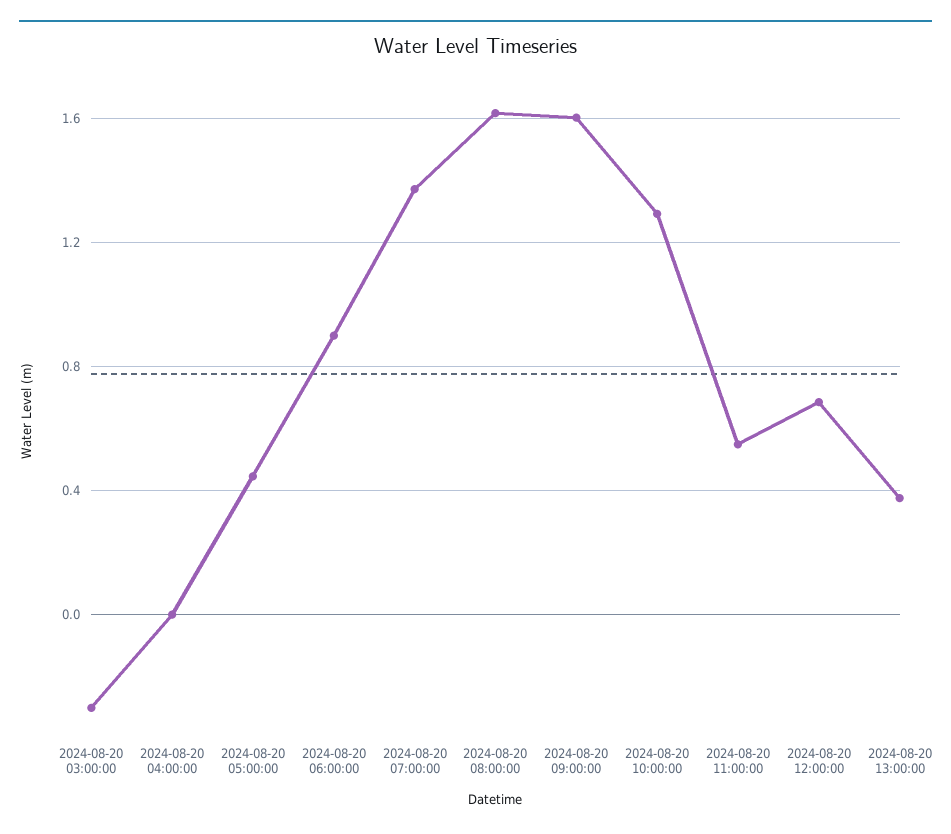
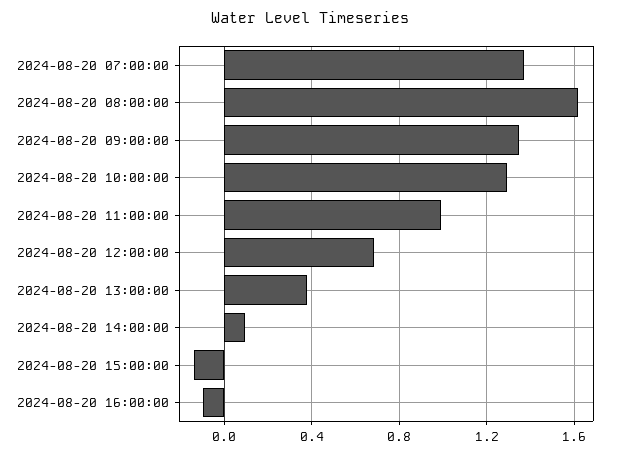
2024-08-20 03:00:00: -0.3 -> none
2024-08-20 04:00:00: 0 -> none
2024-08-20 05:00:00: 0.45 -> none
2024-08-20 06:00:00: 0.9 -> none
2024-08-20 09:00:00: 1.6 -> 1.35
2024-08-20 11:00:00: 0.55 -> 1
2024-08-20 14:00:00: none -> 0.1
2024-08-20 15:00:00: none -> -0.15
2024-08-20 16:00:00: none -> -0.1

